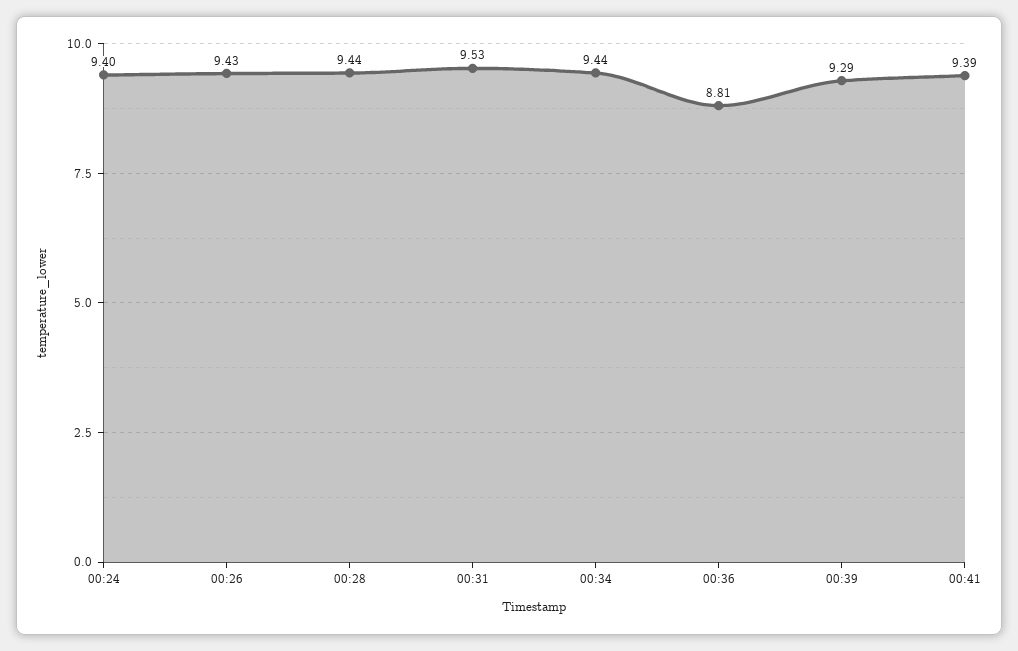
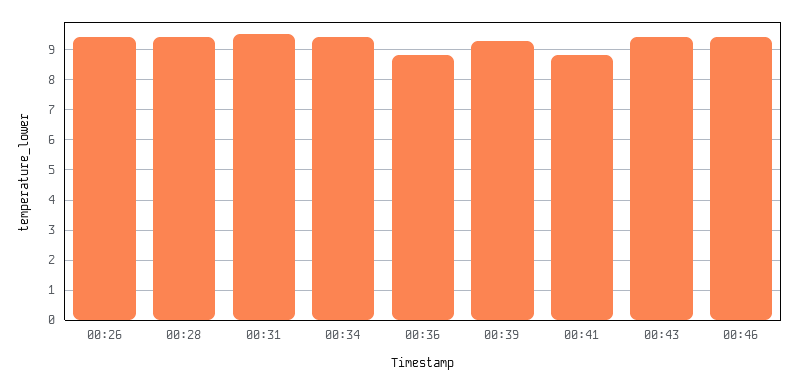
00:24: 9.4 -> none
00:41: 9.39 -> 8.8
00:43: none -> 9.4
00:46: none -> 9.4

